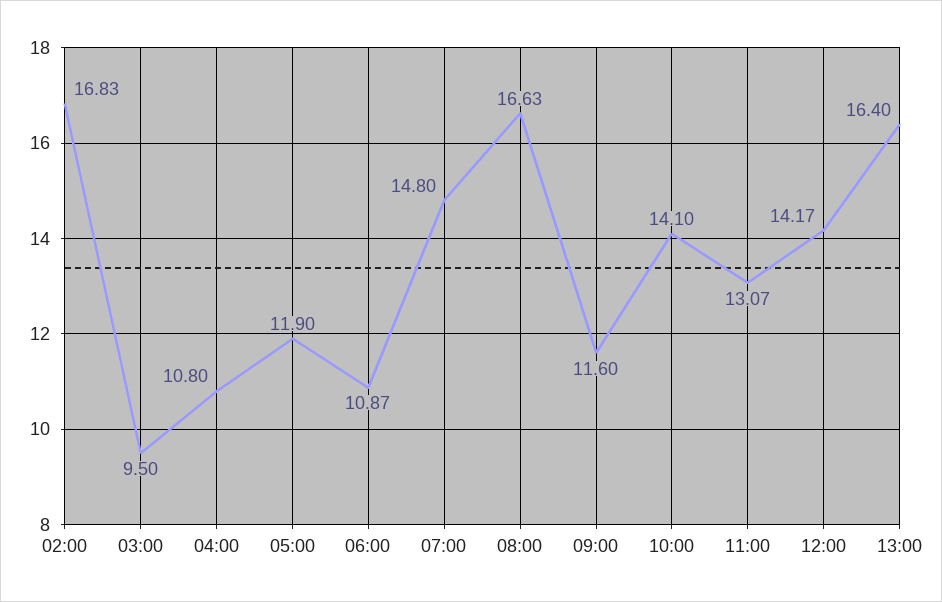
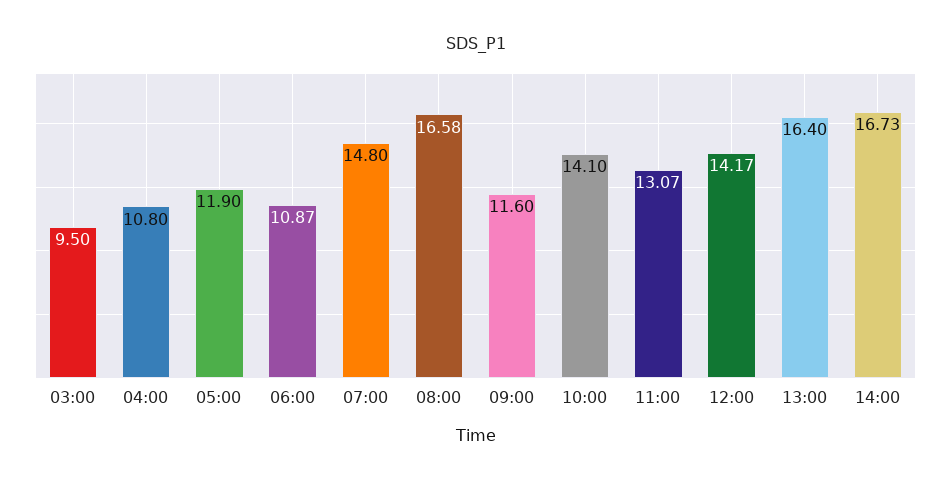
02:00: 16.83 -> none
08:00: 16.63 -> 16.58
14:00: none -> 16.73

